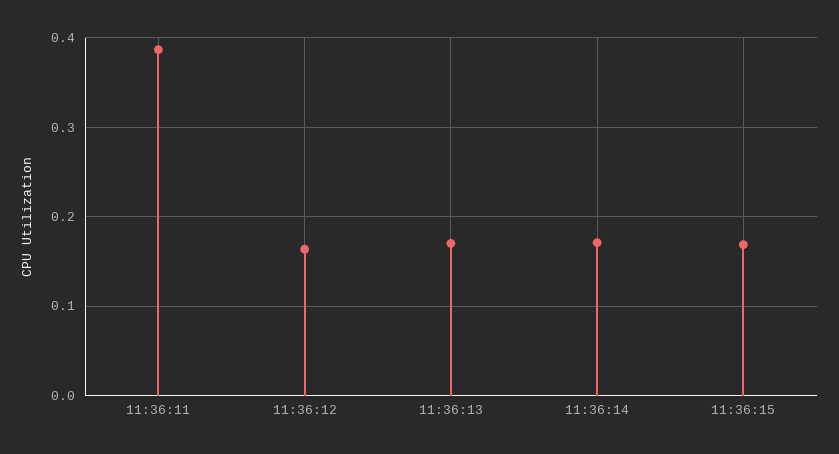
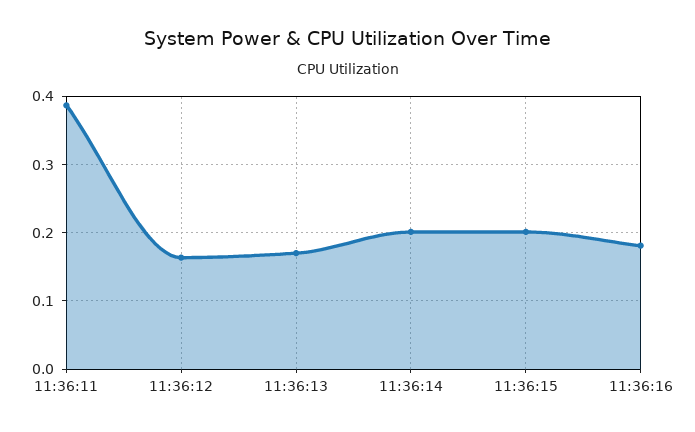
11:36:14: 0.17 -> 0.2
11:36:15: 0.17 -> 0.2
11:36:16: none -> 0.18

